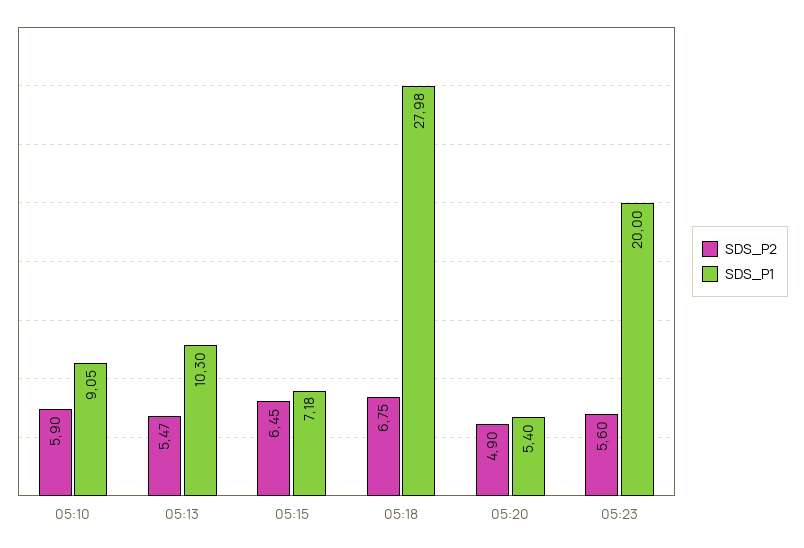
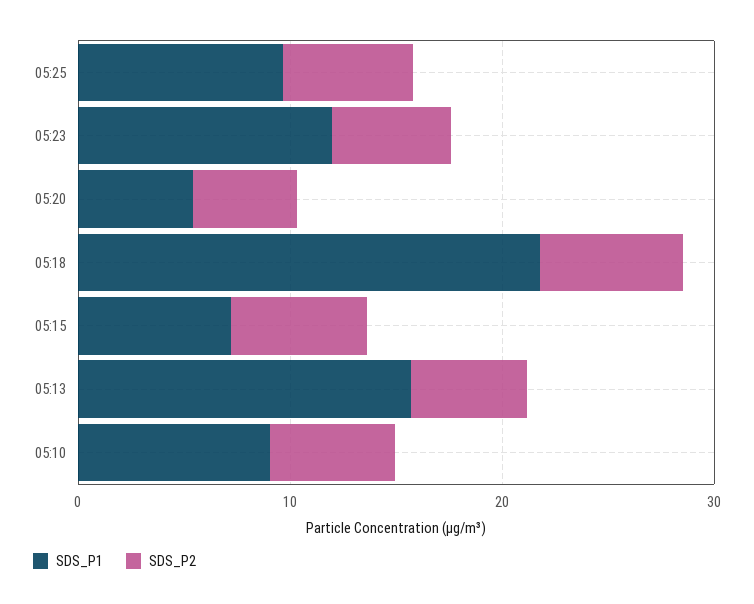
SDS_P1, 05:13: 10.3 -> 16
SDS_P1, 05:18: 27.98 -> 22
SDS_P1, 05:23: 20 -> 12
SDS_P1, 05:25: none -> 10
SDS_P2, 05:25: none -> 6

